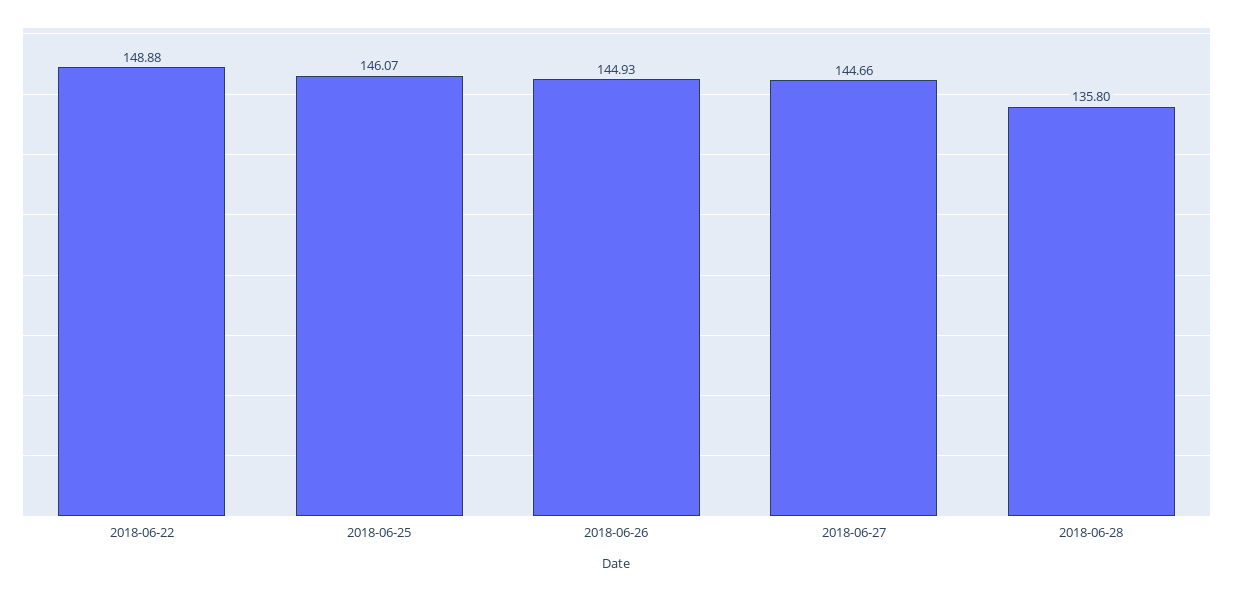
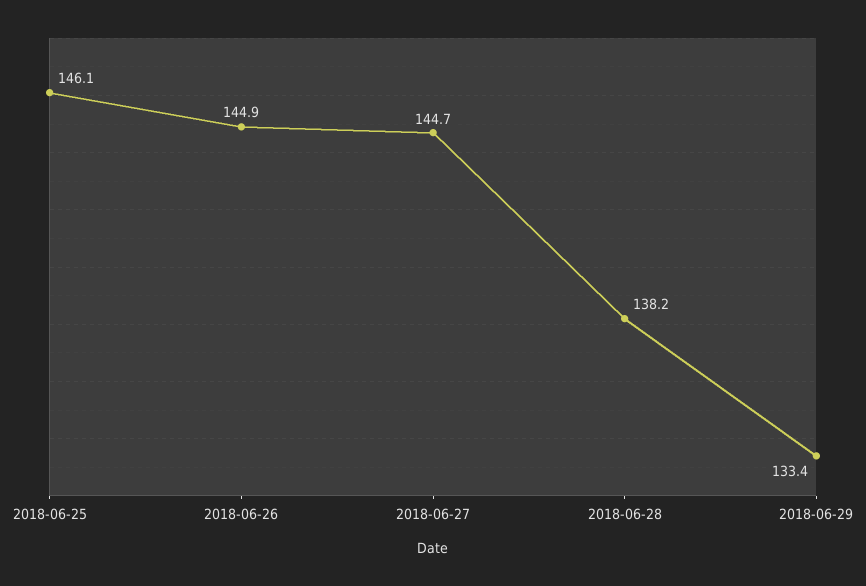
2018-06-22: 148.88 -> none
2018-06-28: 135.8 -> 138.2
2018-06-29: none -> 133.4

